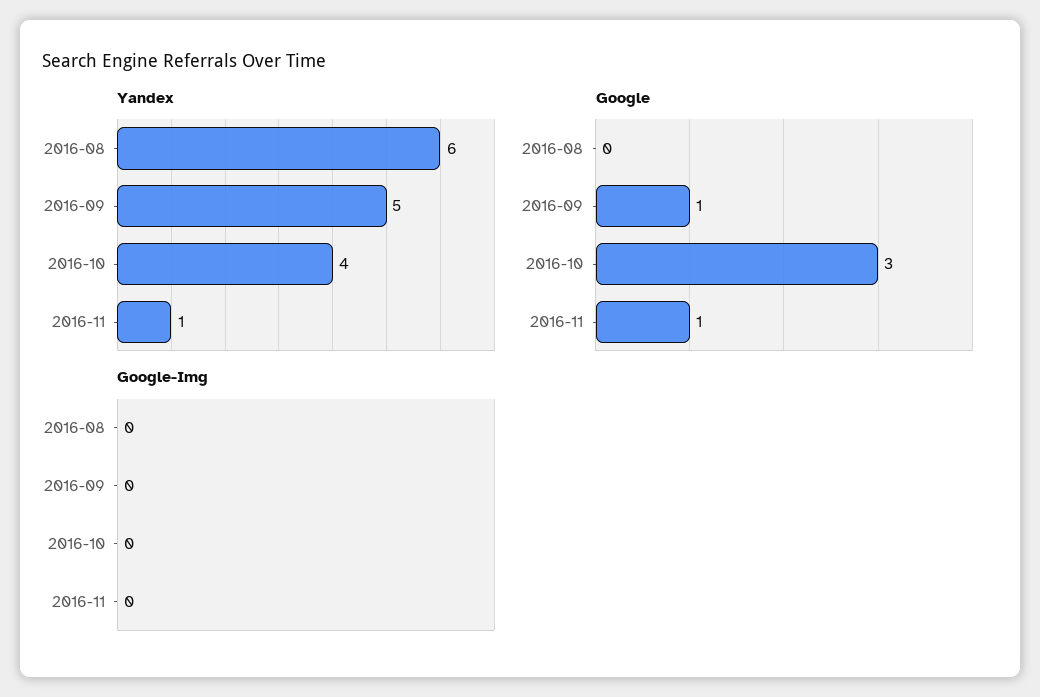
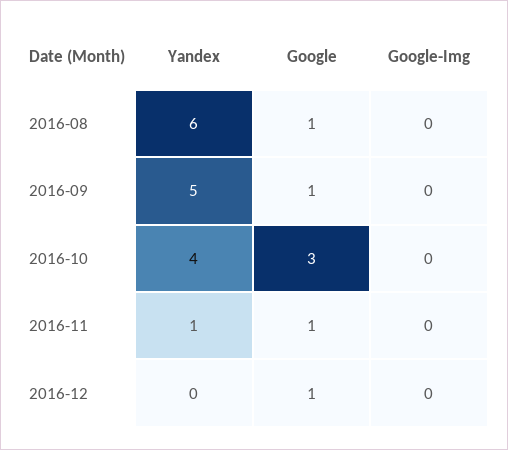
Google, 2016-08: 0 -> 1
Yandex, 2016-12: none -> 0
Google, 2016-12: none -> 1
Google-Img, 2016-12: none -> 0

